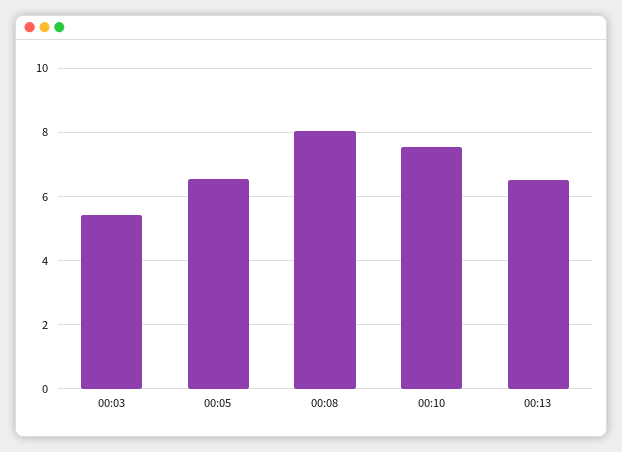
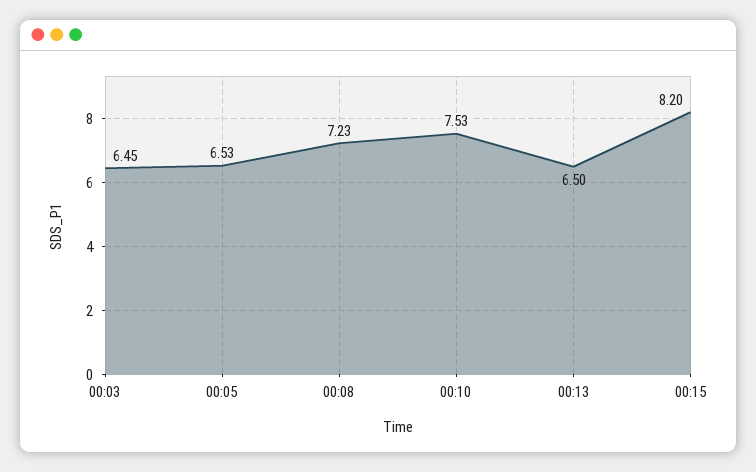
00:03: 5.4 -> 6.45
00:08: 8 -> 7.23
00:15: none -> 8.2

